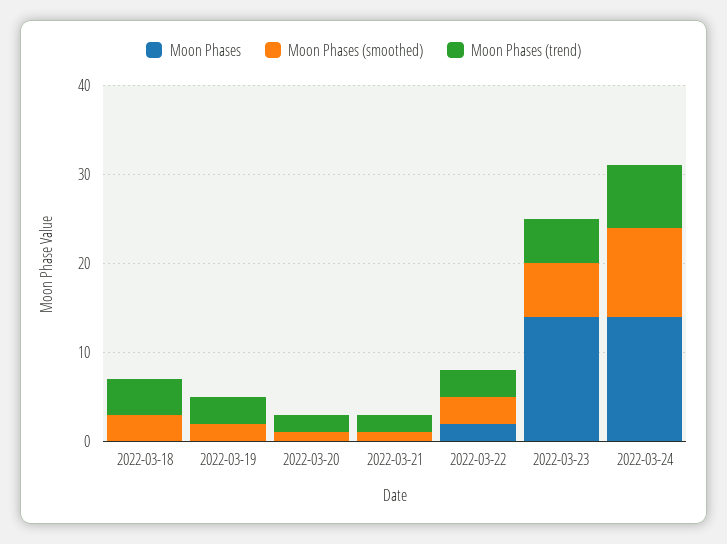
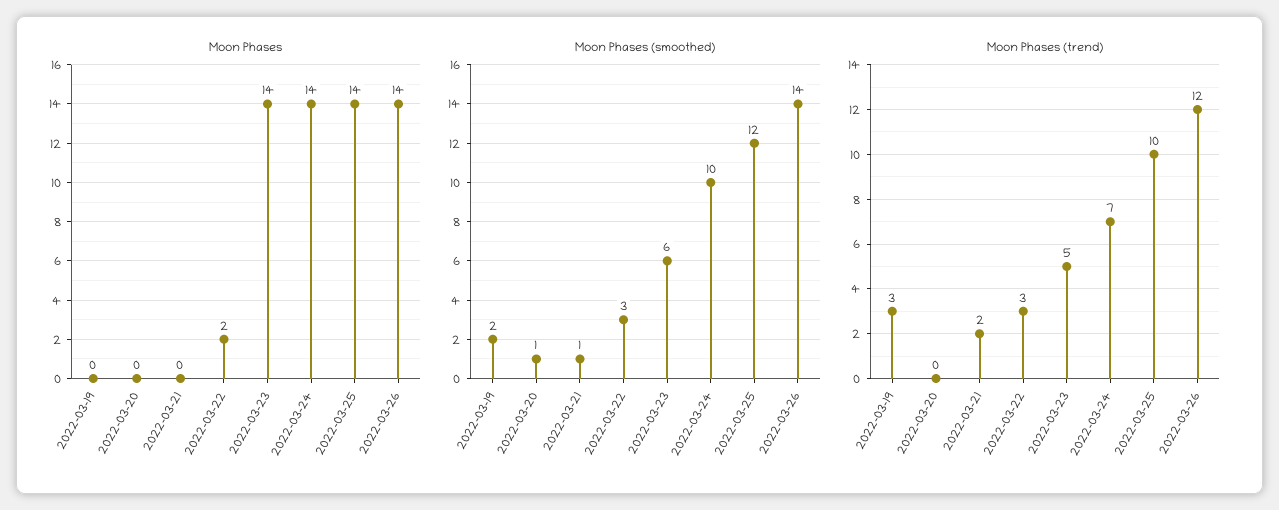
Moon Phases, 2022-03-18: 0 -> none
Moon Phases (smoothed), 2022-03-18: 3 -> none
Moon Phases (trend), 2022-03-18: 4 -> none
Moon Phases (trend), 2022-03-20: 2 -> 0
Moon Phases, 2022-03-25: none -> 14
Moon Phases, 2022-03-26: none -> 14
Moon Phases (smoothed), 2022-03-25: none -> 12
Moon Phases (smoothed), 2022-03-26: none -> 14
Moon Phases (trend), 2022-03-25: none -> 10
Moon Phases (trend), 2022-03-26: none -> 12

